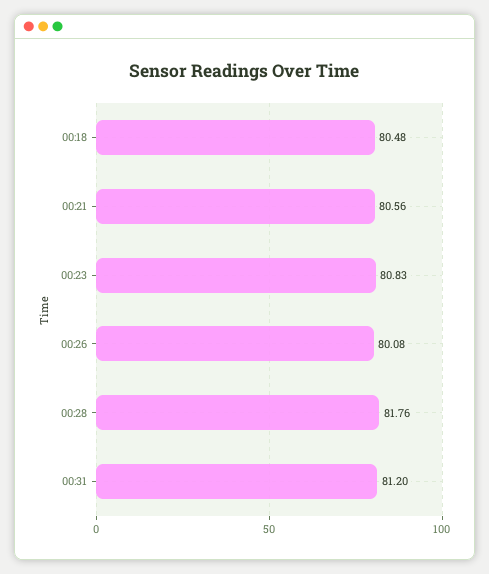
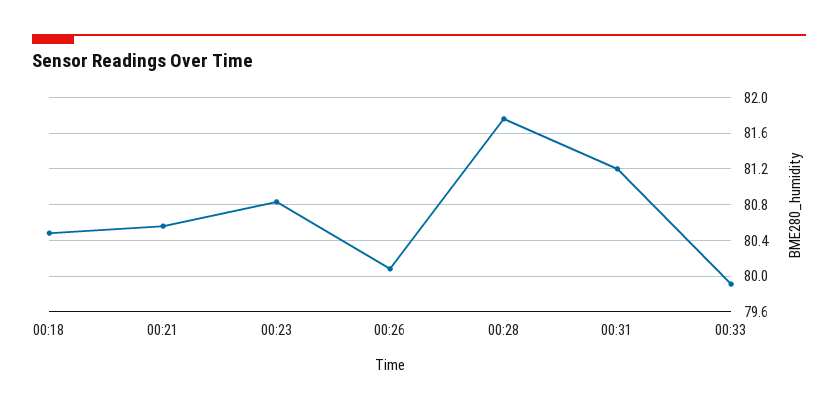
00:33: none -> 79.9

